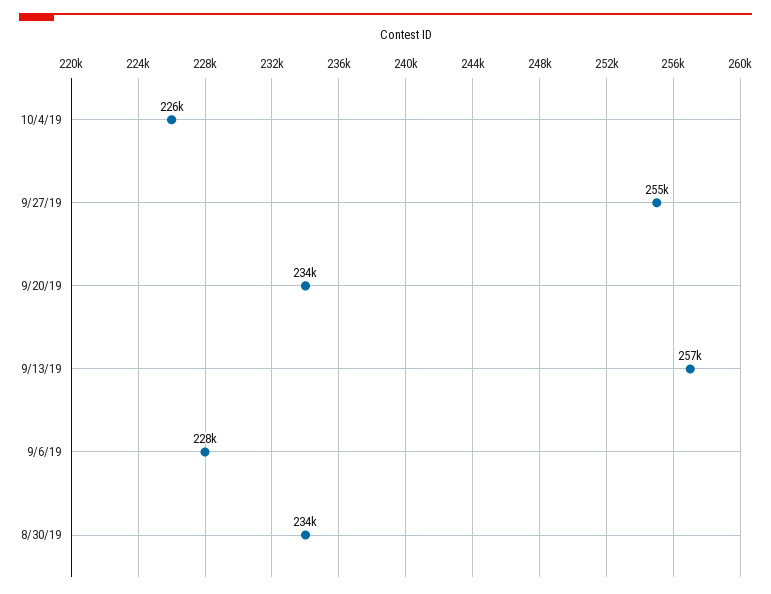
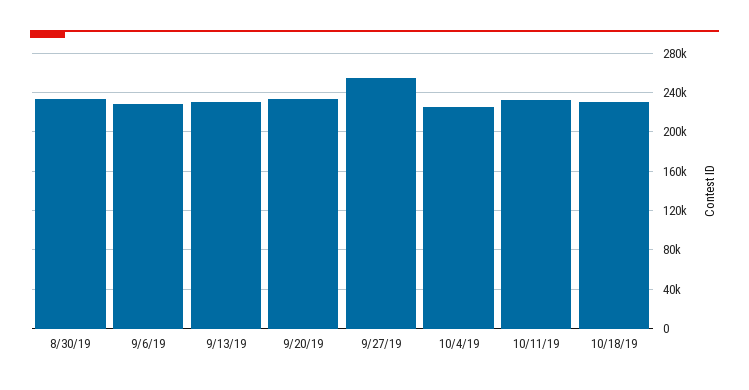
9/13/19: 257000 -> 230000
10/11/19: none -> 230000
10/18/19: none -> 230000

